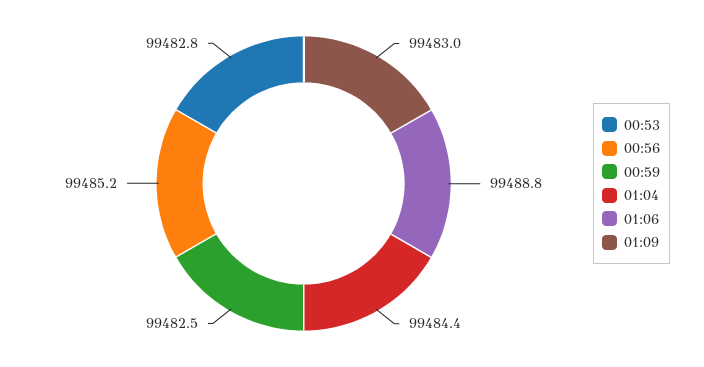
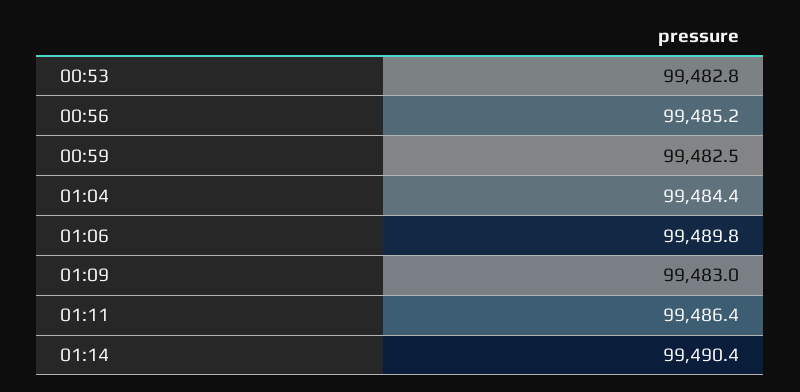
01:06: 99488.8 -> 99489.8
01:11: none -> 99486.4
01:14: none -> 99490.4

